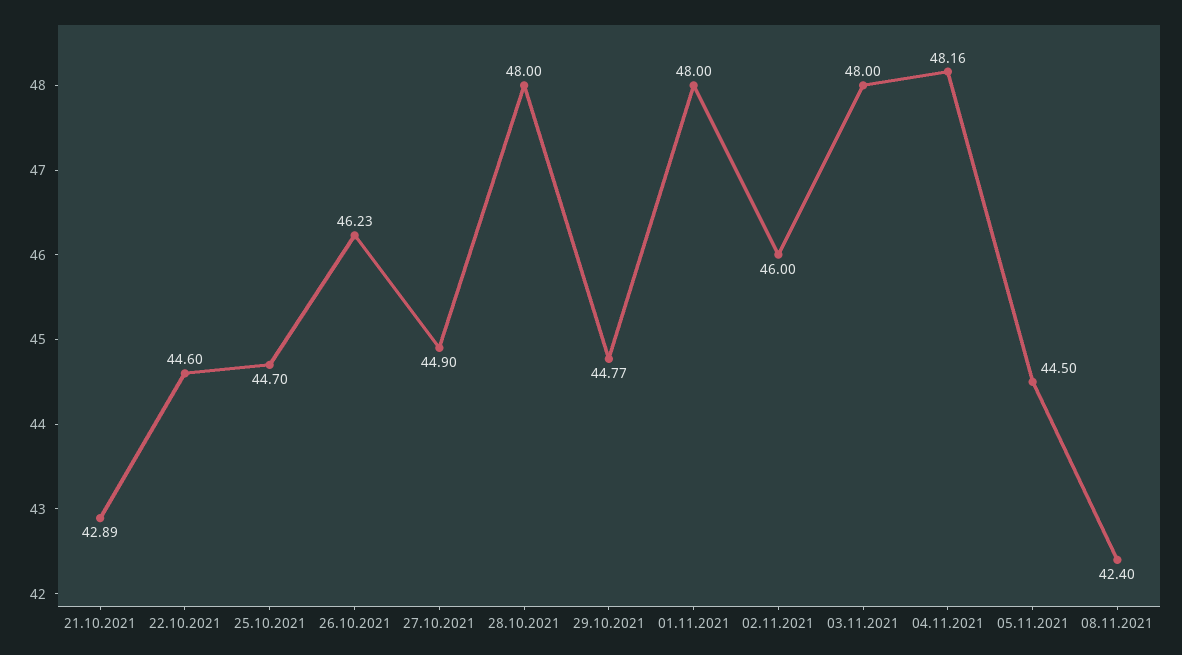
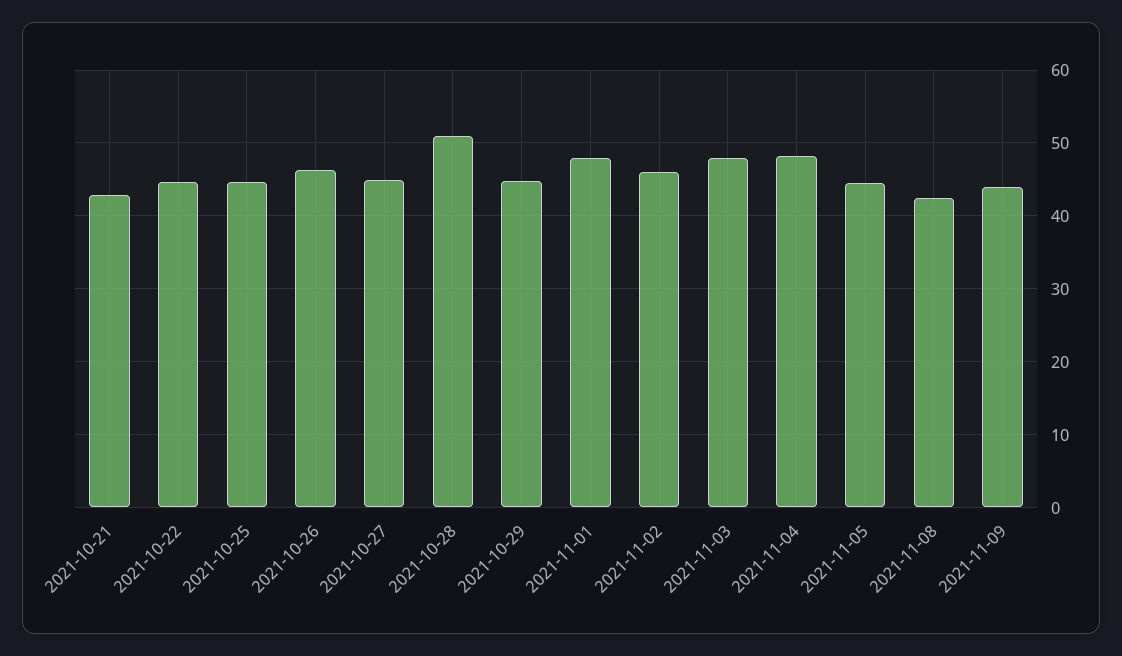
28.10.2021: 48 -> 51
2021-11-09: none -> 44

